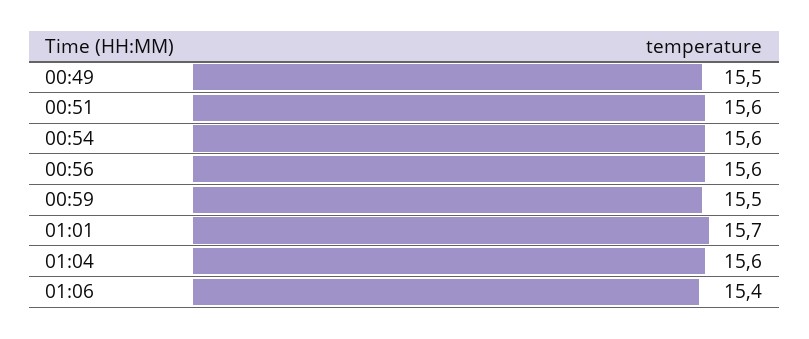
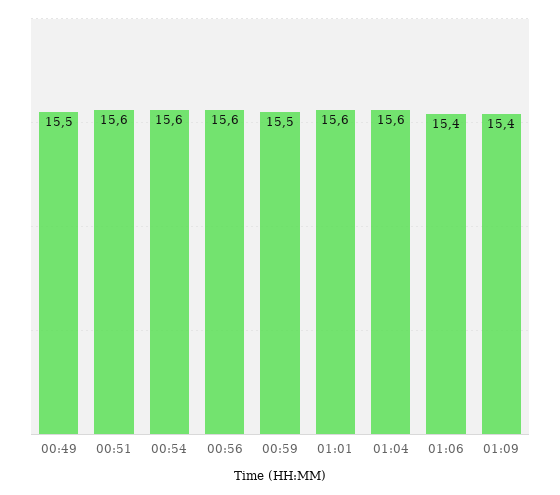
01:01: 15.7 -> 15.6
01:09: none -> 15.4

